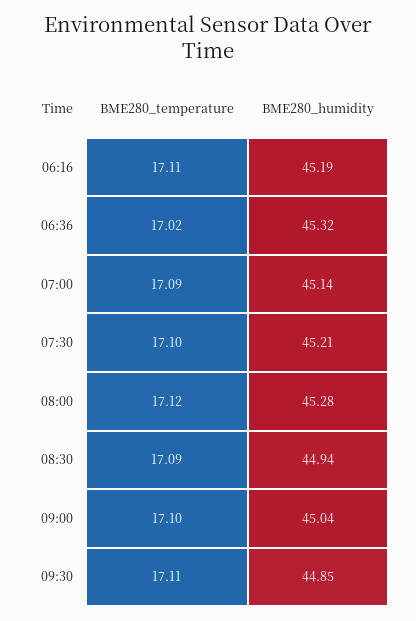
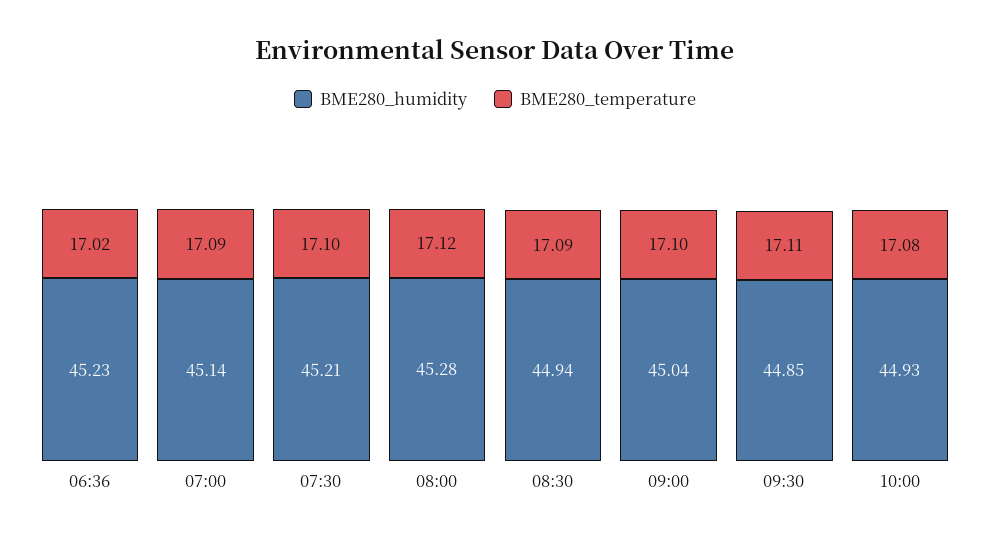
BME280_temperature, 06:16: 17.11 -> none
BME280_humidity, 06:16: 45.19 -> none
BME280_humidity, 06:36: 45.32 -> 45.23
BME280_humidity, 10:00: none -> 44.93
BME280_temperature, 10:00: none -> 17.08

